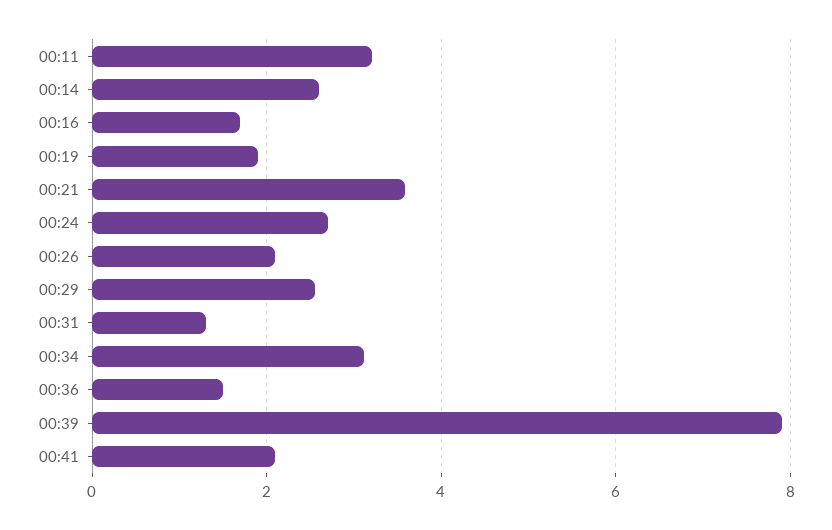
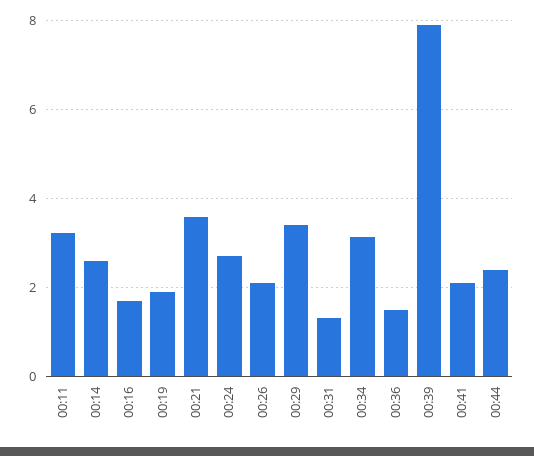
00:29: 2.6 -> 3.4
00:44: none -> 2.4

